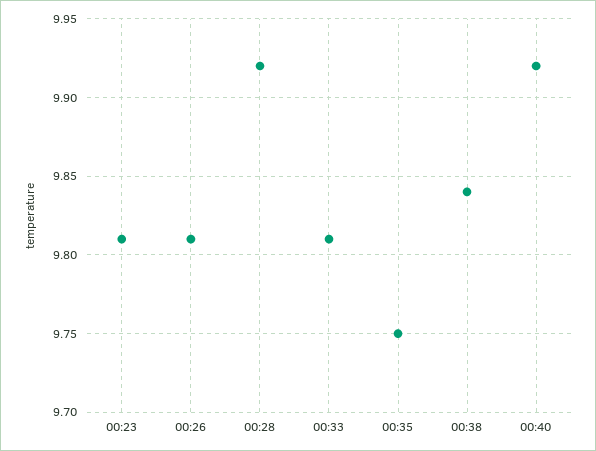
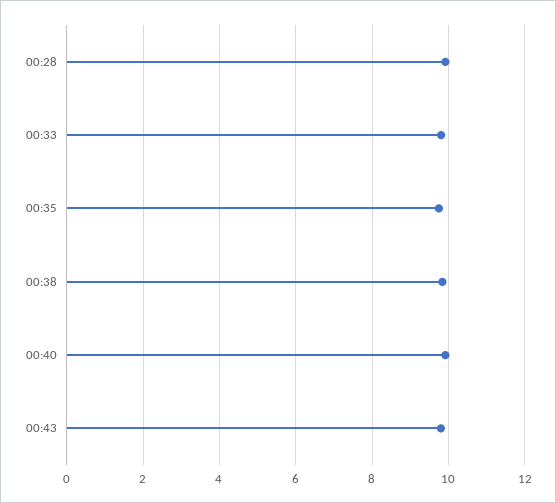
00:23: 9.81 -> none
00:26: 9.81 -> none
00:43: none -> 9.8

